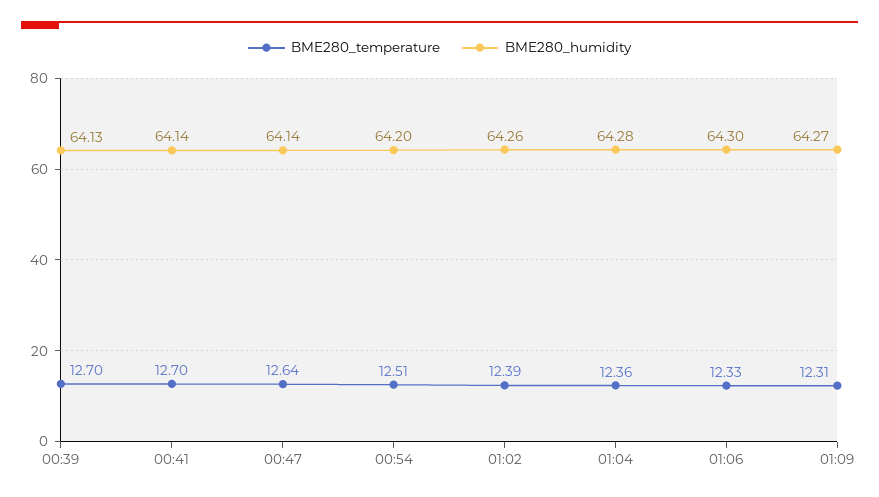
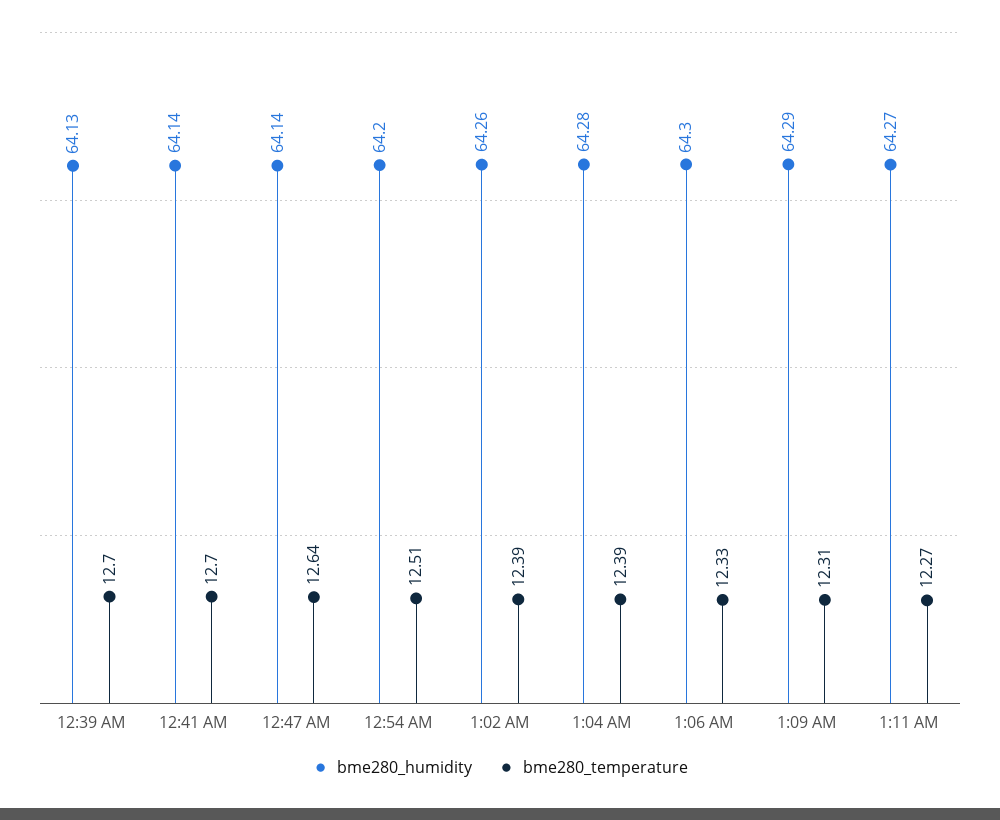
BME280_temperature, 01:04: 12.36 -> 12.39
BME280_humidity, 01:09: 64.27 -> 64.29
BME280_humidity, 1:11 AM: none -> 64.27
BME280_temperature, 1:11 AM: none -> 12.27

